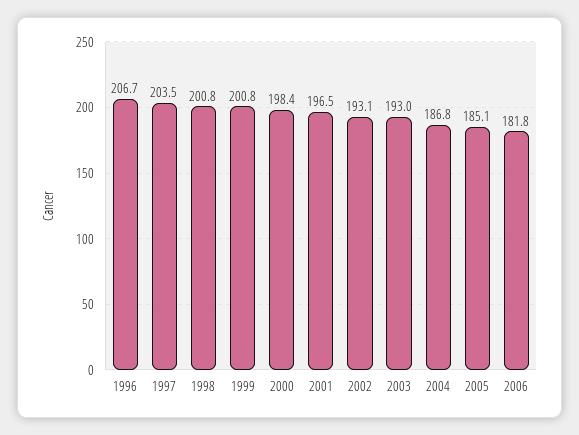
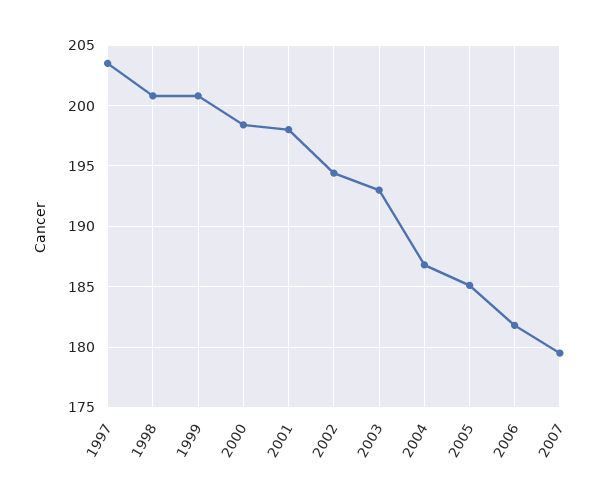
1996: 206.7 -> none
2001: 196.5 -> 198
2002: 193.1 -> 194.5
2007: none -> 179.5

